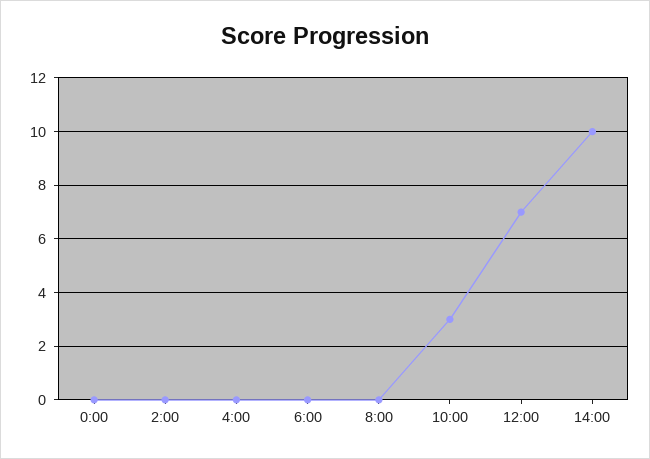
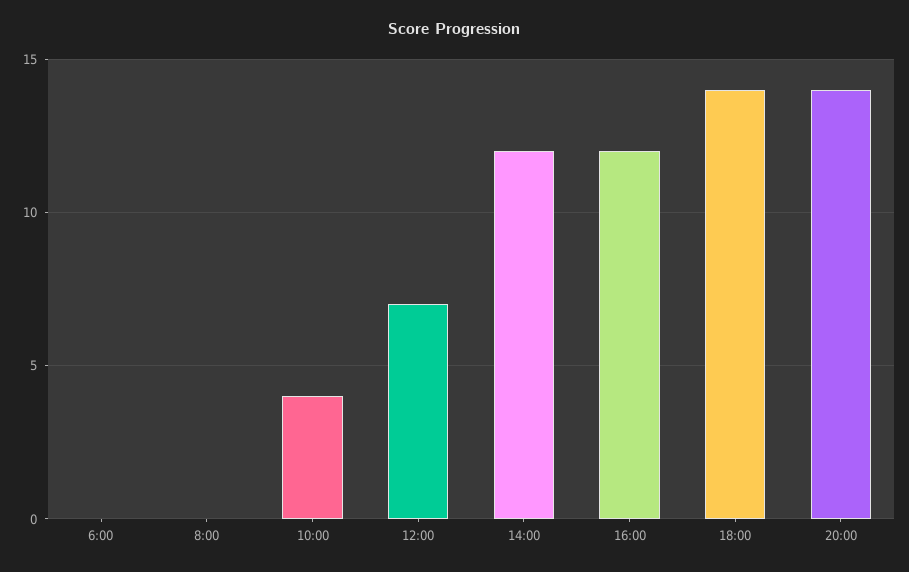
0:00: 0 -> none
2:00: 0 -> none
4:00: 0 -> none
10:00: 3 -> 4
14:00: 10 -> 12
16:00: none -> 12
18:00: none -> 14
20:00: none -> 14

